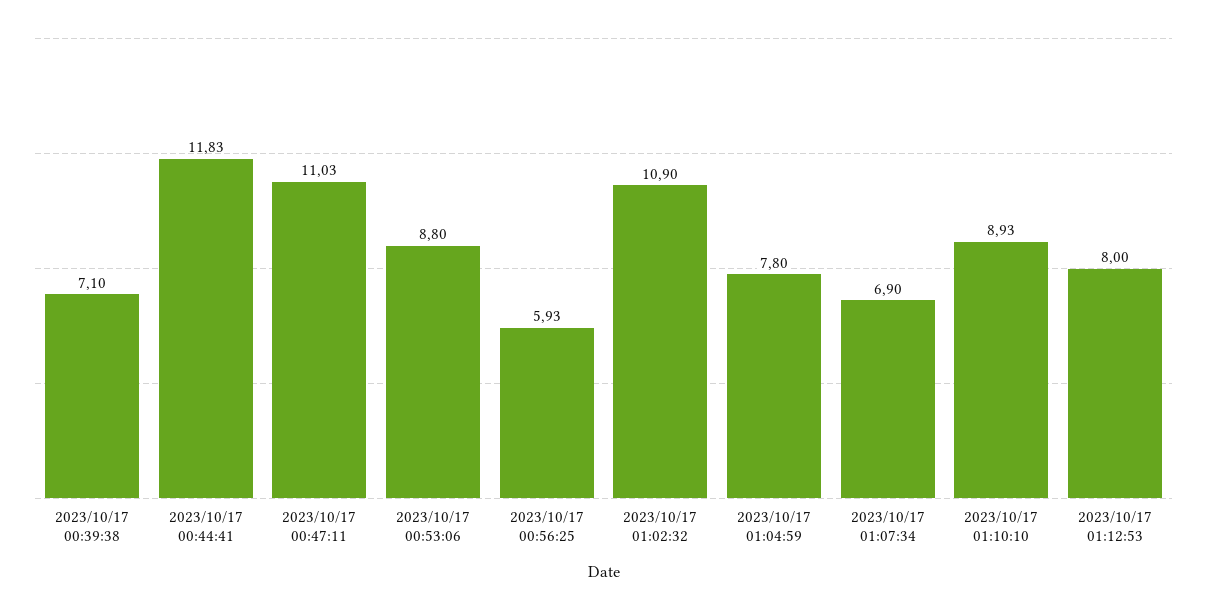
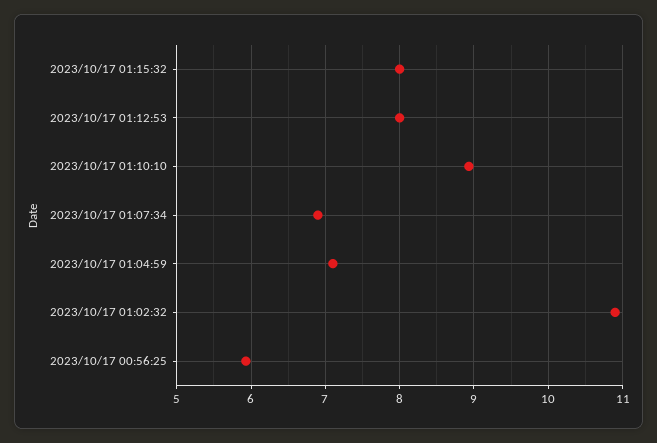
2023/10/17 00:39:38: 7.1 -> none
2023/10/17 00:44:41: 11.83 -> none
2023/10/17 00:47:11: 11.03 -> none
2023/10/17 00:53:06: 8.8 -> none
2023/10/17 01:04:59: 7.8 -> 7.1
2023/10/17 01:15:32: none -> 8

